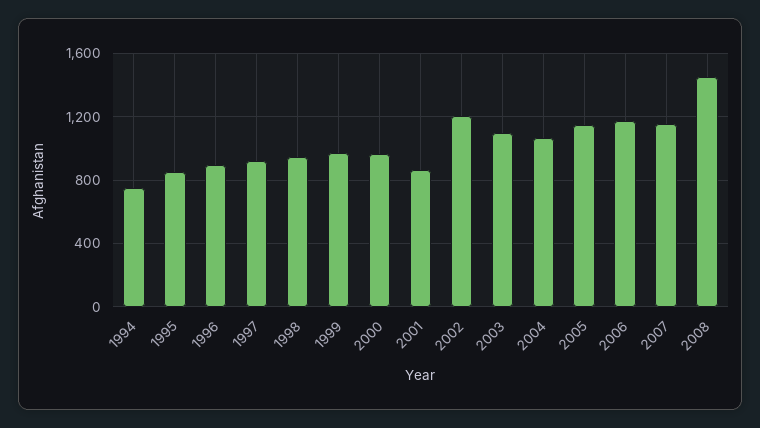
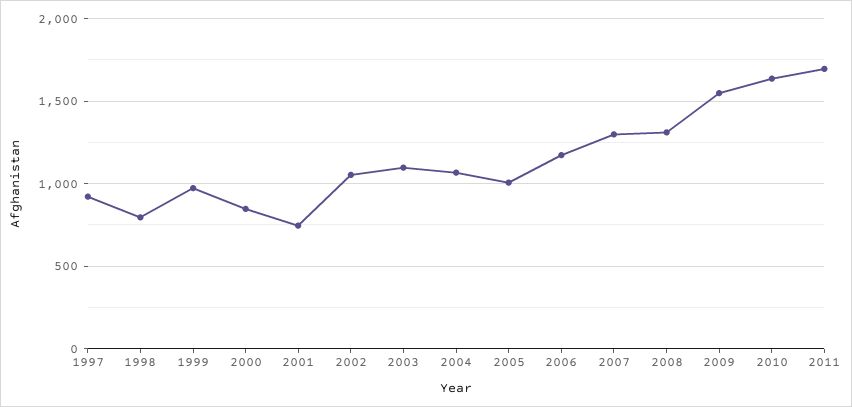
1994: 750 -> none
1995: 850 -> none
1996: 900 -> none
1998: 950 -> 800
2000: 950 -> 850
2001: 850 -> 750
2002: 1200 -> 1050
2005: 1150 -> 1000
2007: 1150 -> 1300
2008: 1450 -> 1300
2009: none -> 1550
2010: none -> 1650
2011: none -> 1700

